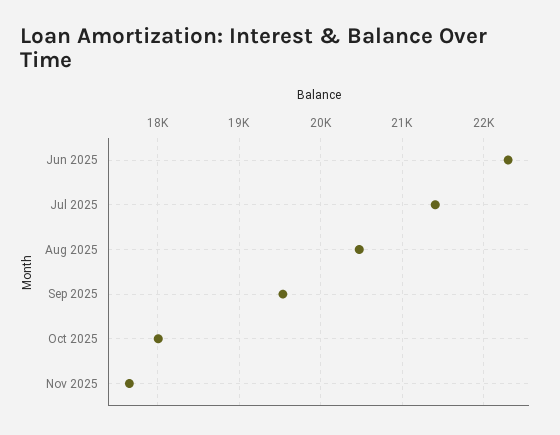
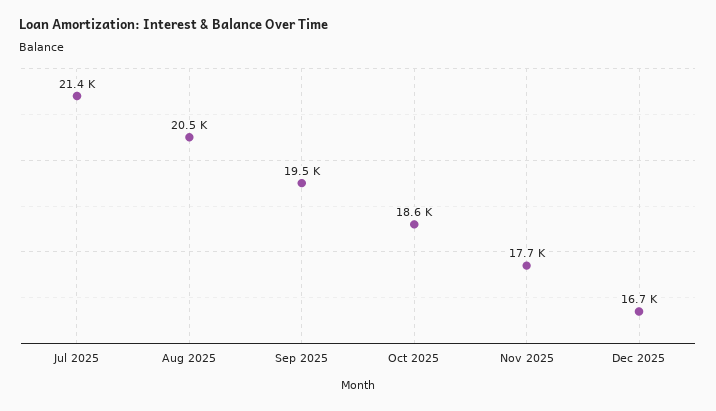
Jun 2025: 22300 -> none
Oct 2025: 18000 -> 18600
Dec 2025: none -> 16700

